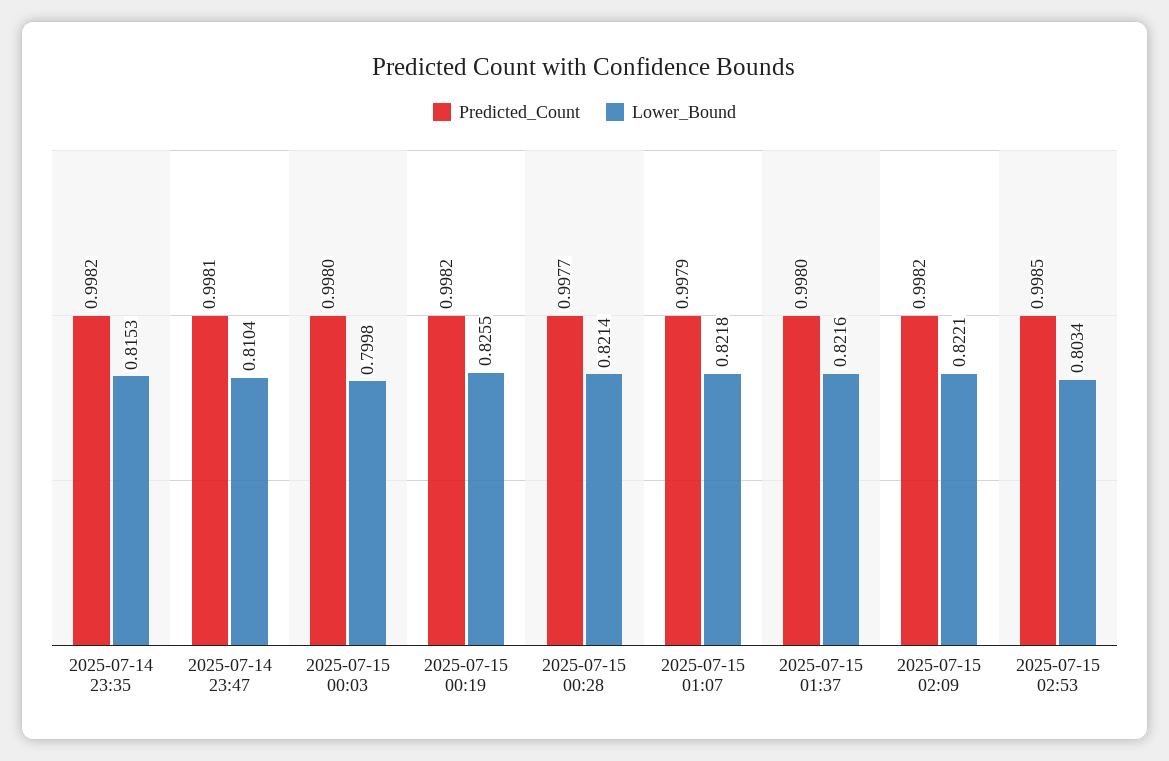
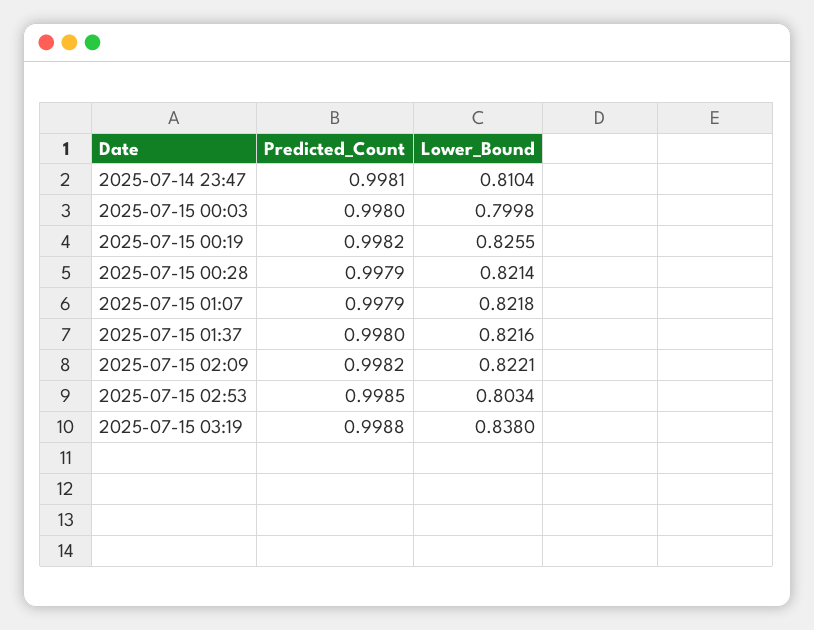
Predicted_Count, 2025-07-14 23:35: 0.9982 -> none
Lower_Bound, 2025-07-14 23:35: 0.8153 -> none
Predicted_Count, 2025-07-15 00:28: 0.9977 -> 0.9979
Predicted_Count, 2025-07-15 03:19: none -> 0.9988
Lower_Bound, 2025-07-15 03:19: none -> 0.838

